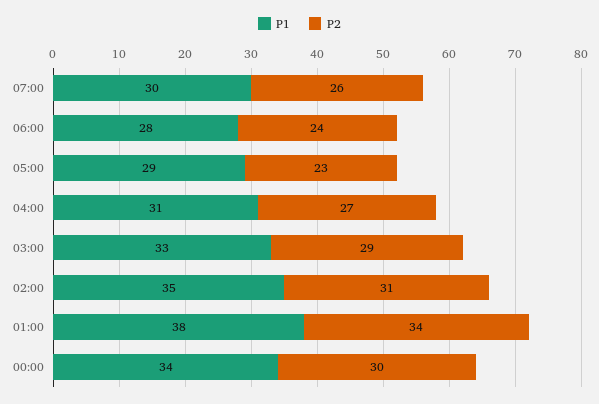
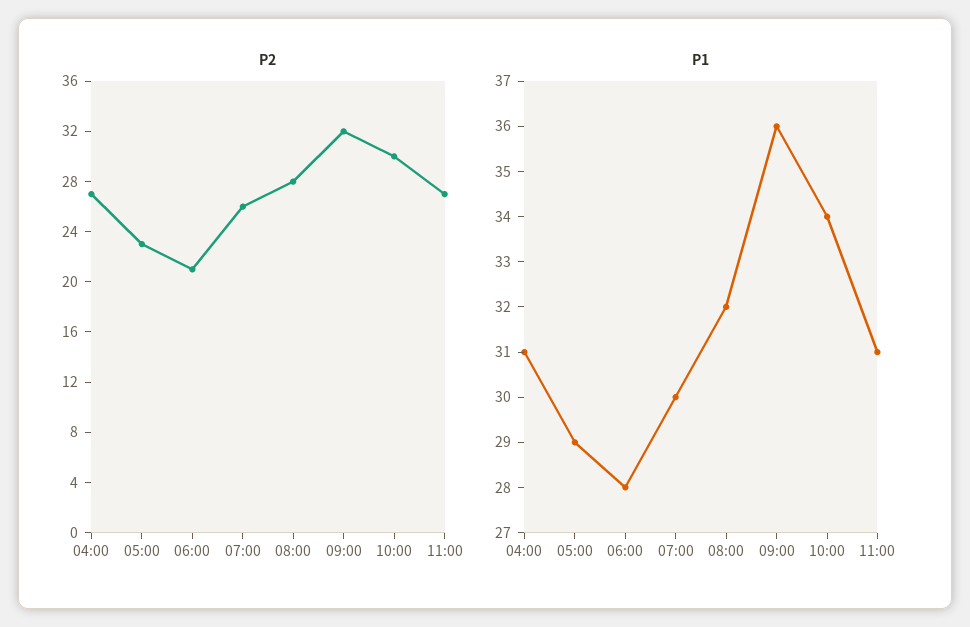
P2, 06:00: 24 -> 21
P1, 03:00: 33 -> none
P2, 03:00: 29 -> none
P1, 02:00: 35 -> none
P2, 02:00: 31 -> none
P1, 01:00: 38 -> none
P2, 01:00: 34 -> none
P1, 00:00: 34 -> none
P2, 00:00: 30 -> none
P2, 08:00: none -> 28
P2, 09:00: none -> 32
P2, 10:00: none -> 30
P2, 11:00: none -> 27
P1, 08:00: none -> 32
P1, 09:00: none -> 36
P1, 10:00: none -> 34
P1, 11:00: none -> 31

